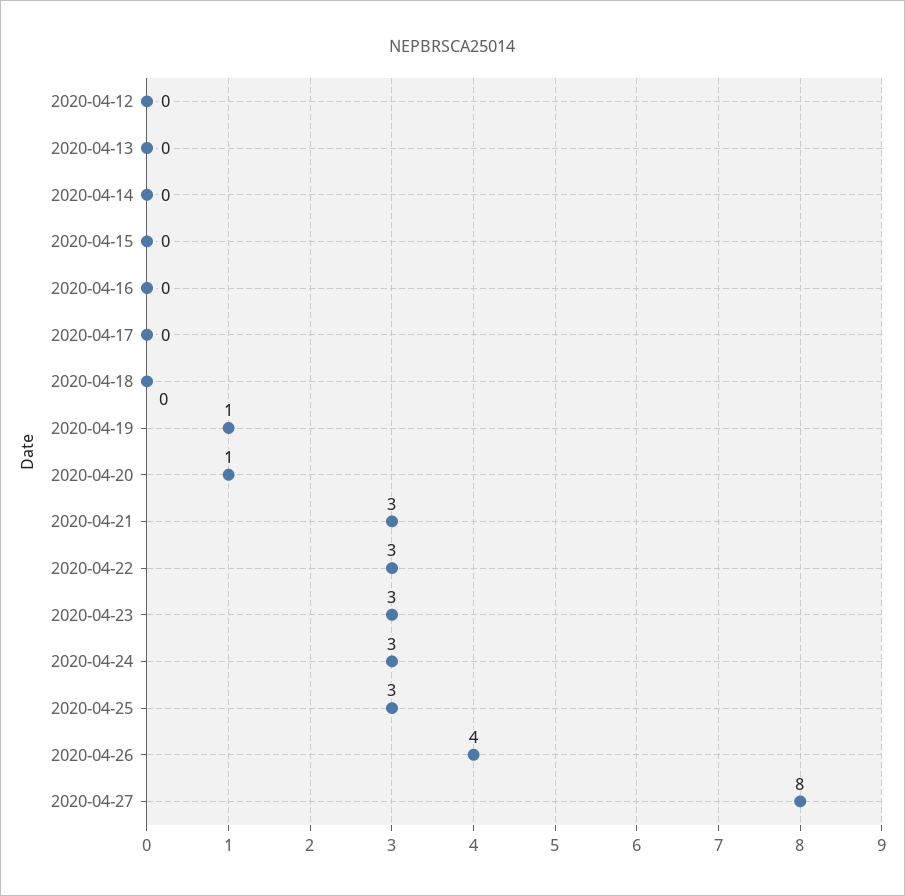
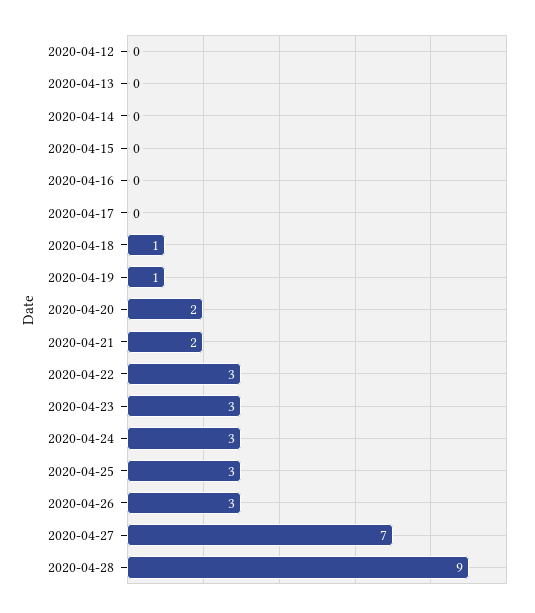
2020-04-18: 0 -> 1
2020-04-20: 1 -> 2
2020-04-21: 3 -> 2
2020-04-26: 4 -> 3
2020-04-27: 8 -> 7
2020-04-28: none -> 9

